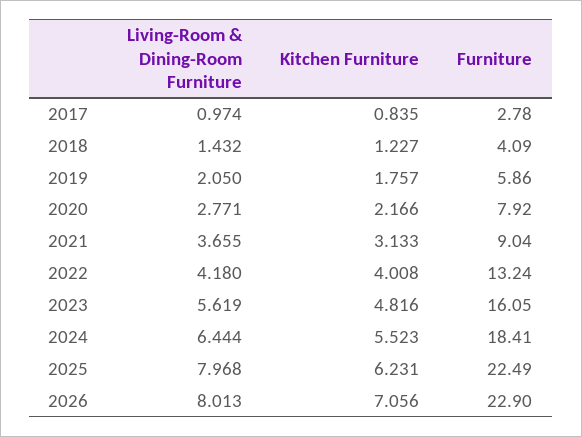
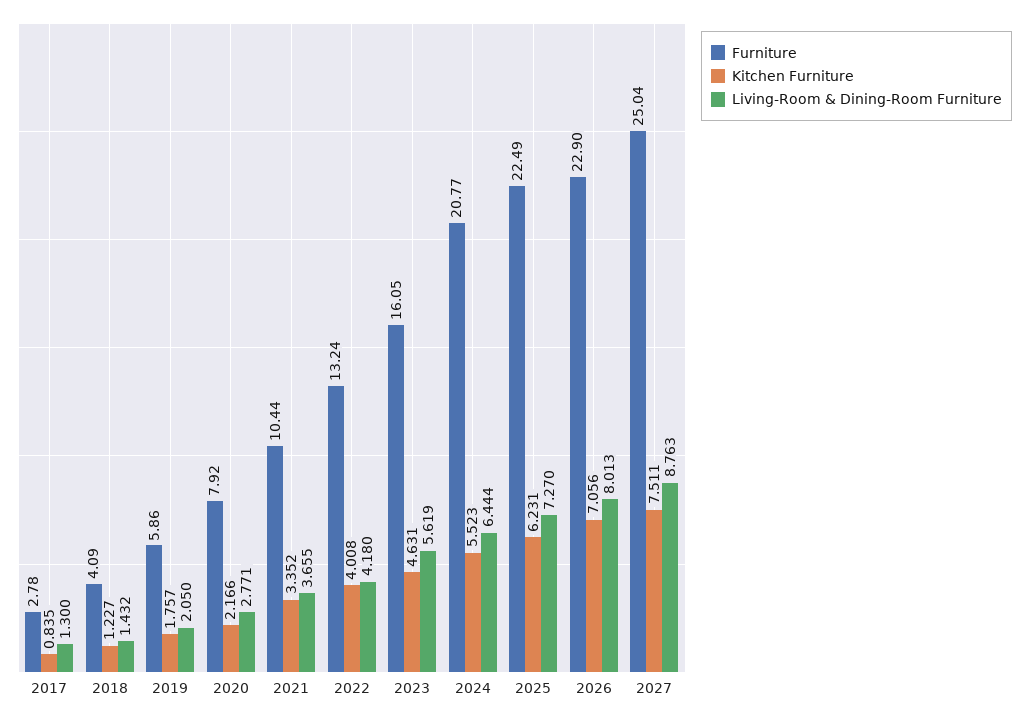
Living-Room & Dining-Room Furniture, 2017: 0.974 -> 1.3
Kitchen Furniture, 2021: 3.133 -> 3.352
Furniture, 2021: 9.04 -> 10.44
Kitchen Furniture, 2023: 4.816 -> 4.631
Furniture, 2024: 18.41 -> 20.77
Living-Room & Dining-Room Furniture, 2025: 7.968 -> 7.27
Furniture, 2027: none -> 25.04
Kitchen Furniture, 2027: none -> 7.511
Living-Room & Dining-Room Furniture, 2027: none -> 8.763

